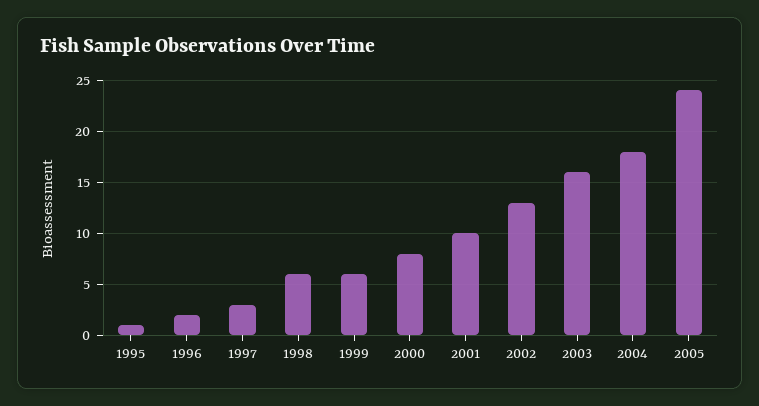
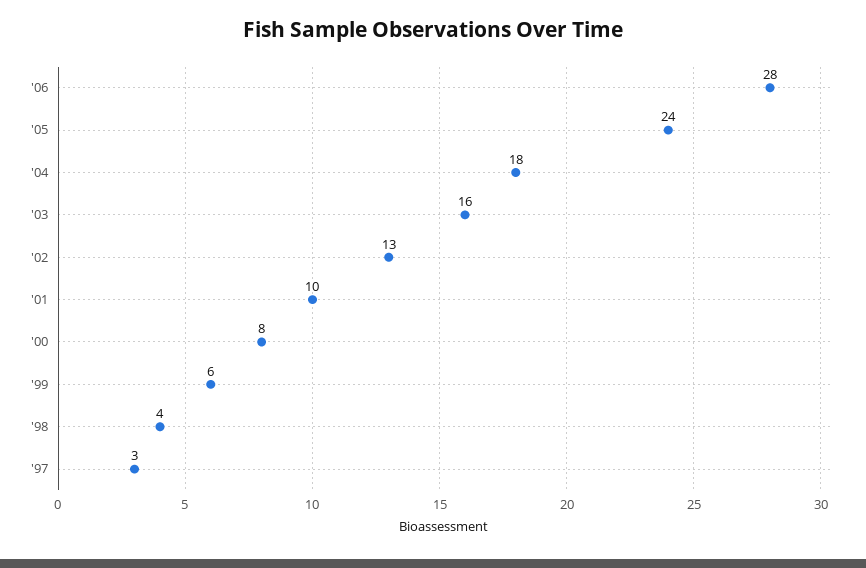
1995: 1 -> none
1996: 2 -> none
1998: 6 -> 4
'06: none -> 28

